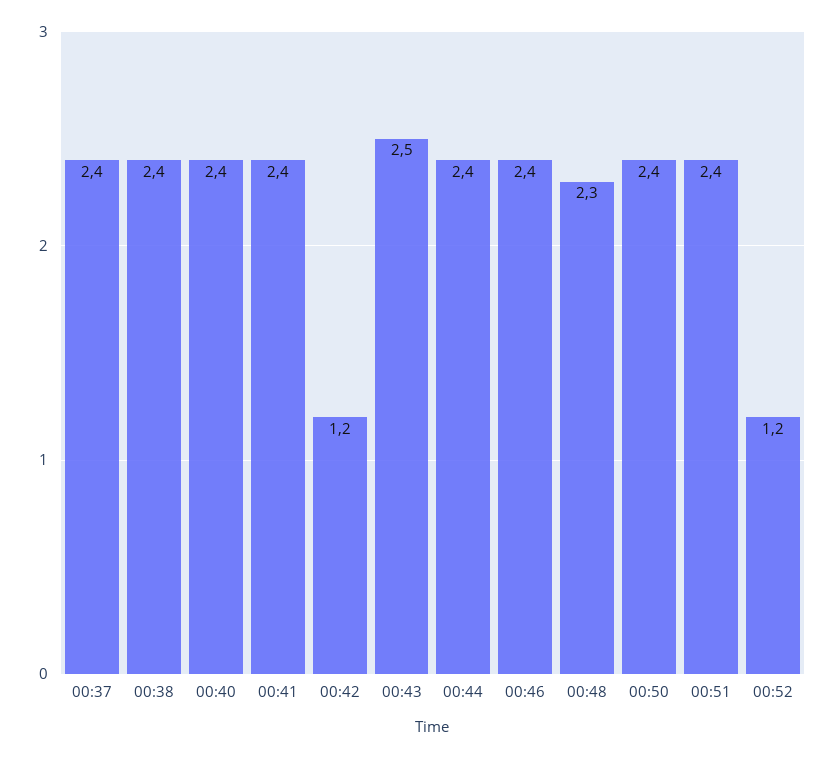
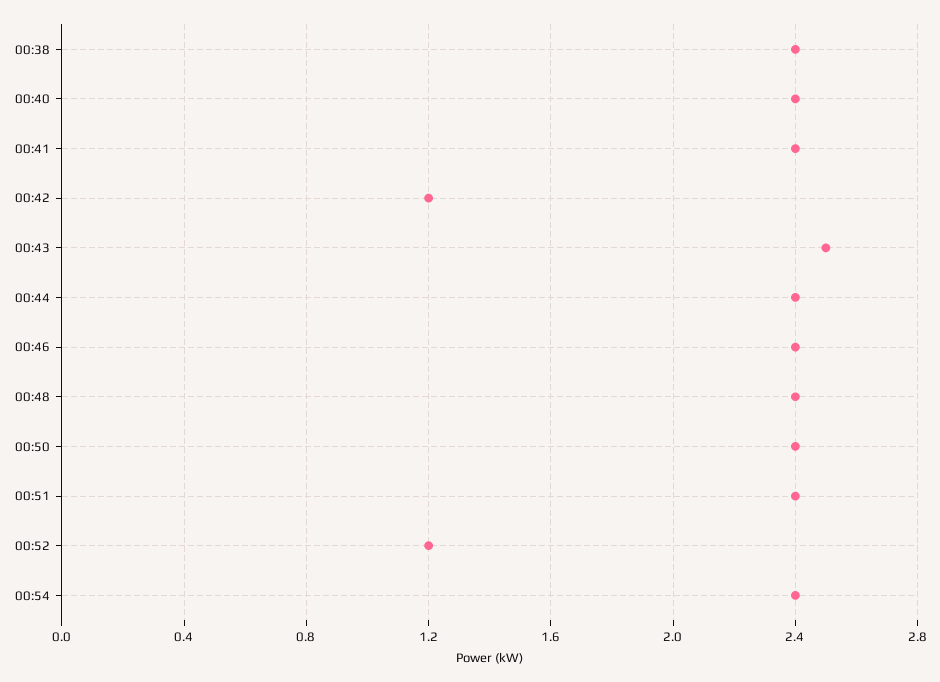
00:37: 2.4 -> none
00:48: 2.3 -> 2.4
00:54: none -> 2.4

